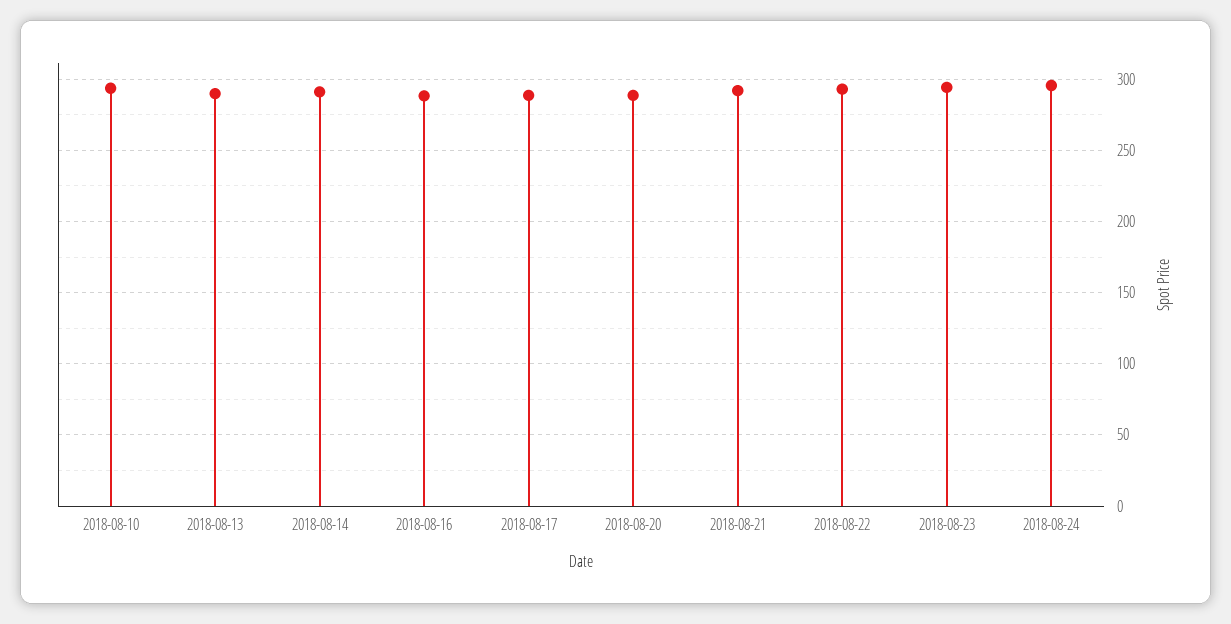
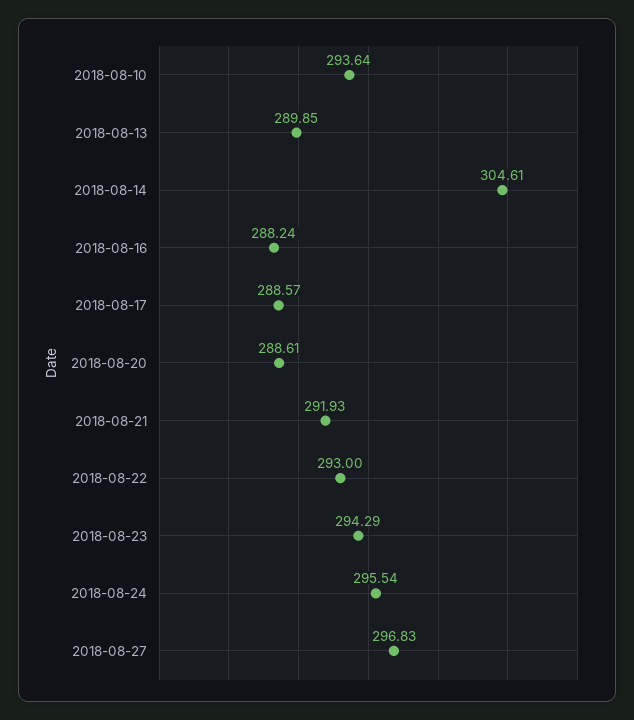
2018-08-14: 290 -> 304.61
2018-08-27: none -> 296.83

